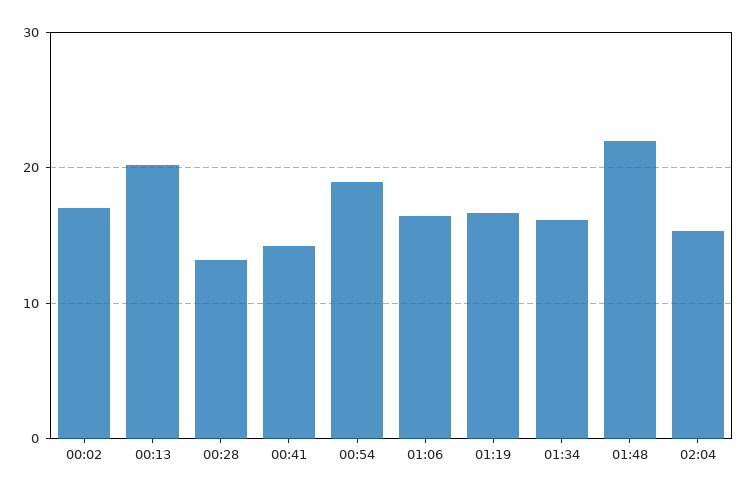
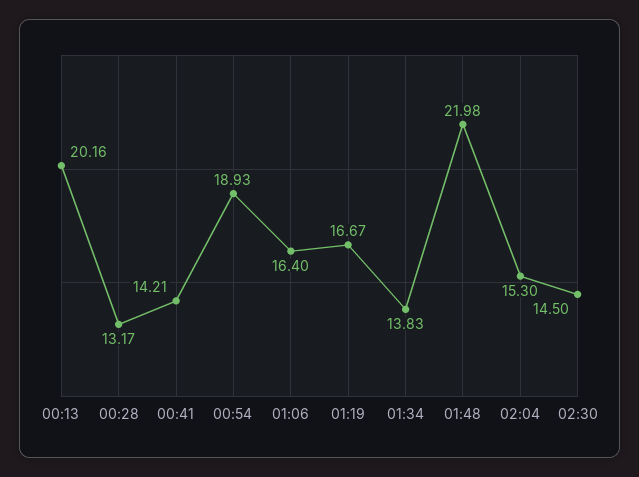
00:02: 17 -> none
01:34: 16 -> 13.83
02:30: none -> 14.5

